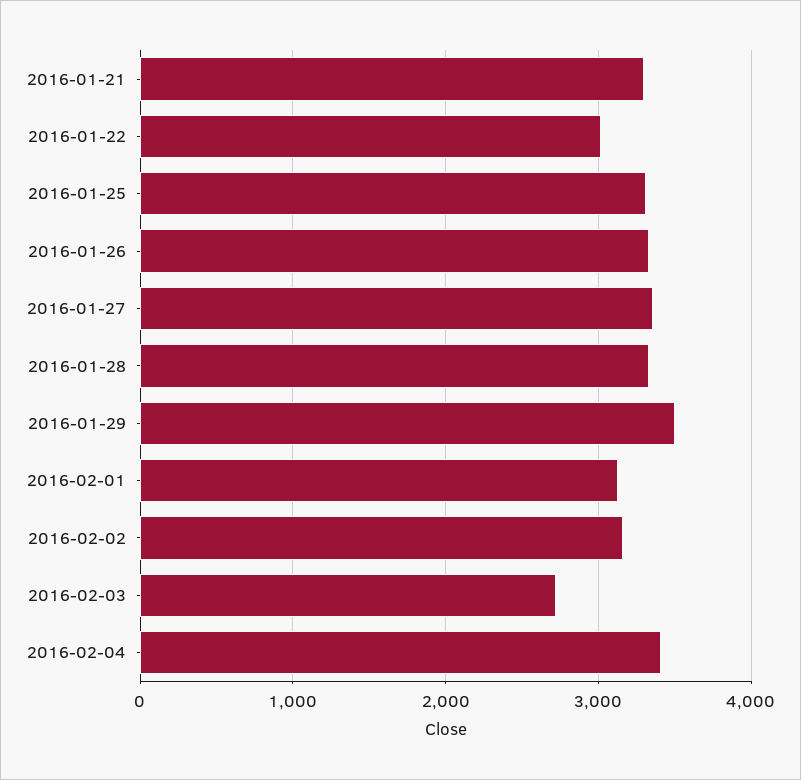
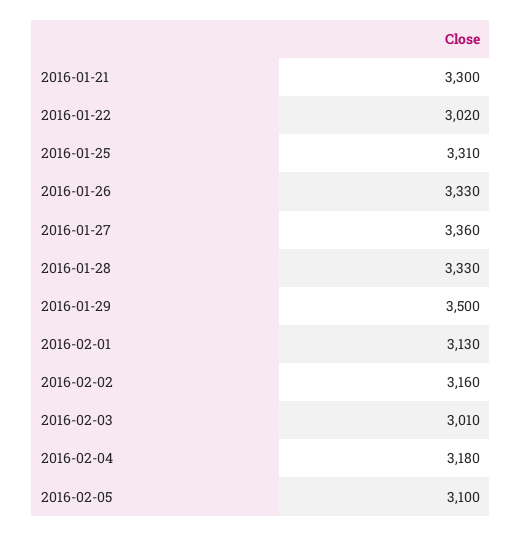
2016-02-03: 2700 -> 3010
2016-02-04: 3400 -> 3180
2016-02-05: none -> 3100

